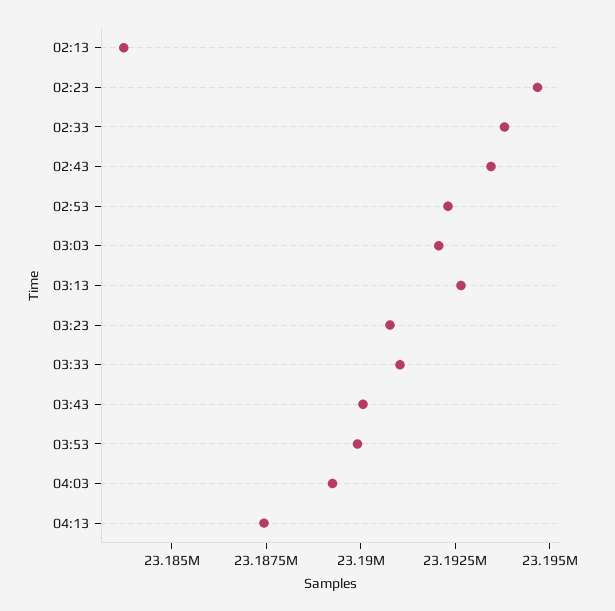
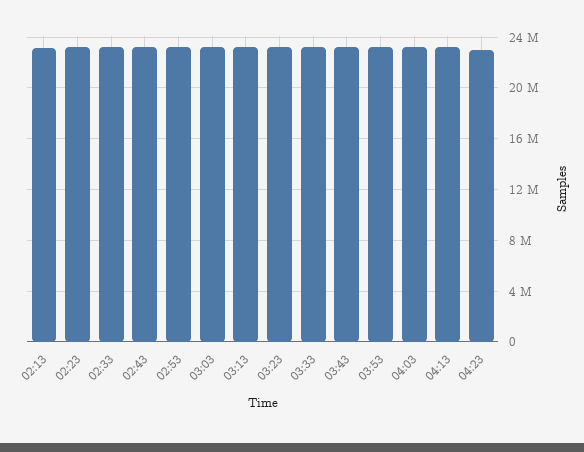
04:23: none -> 23000000

